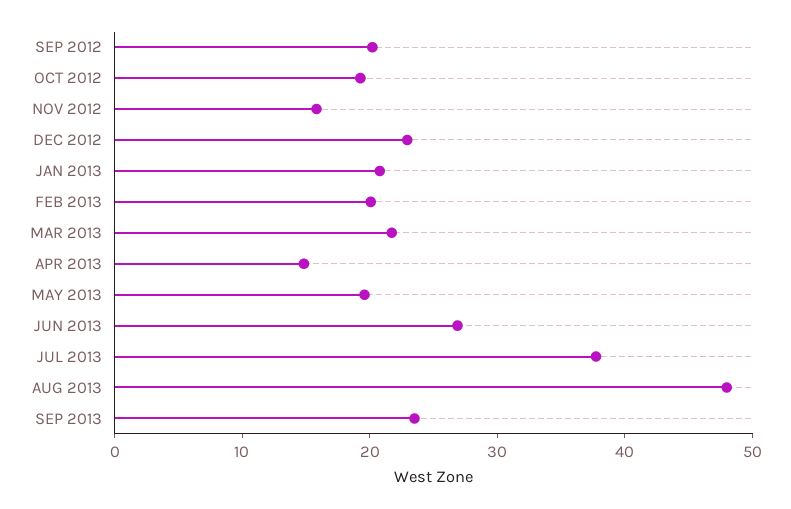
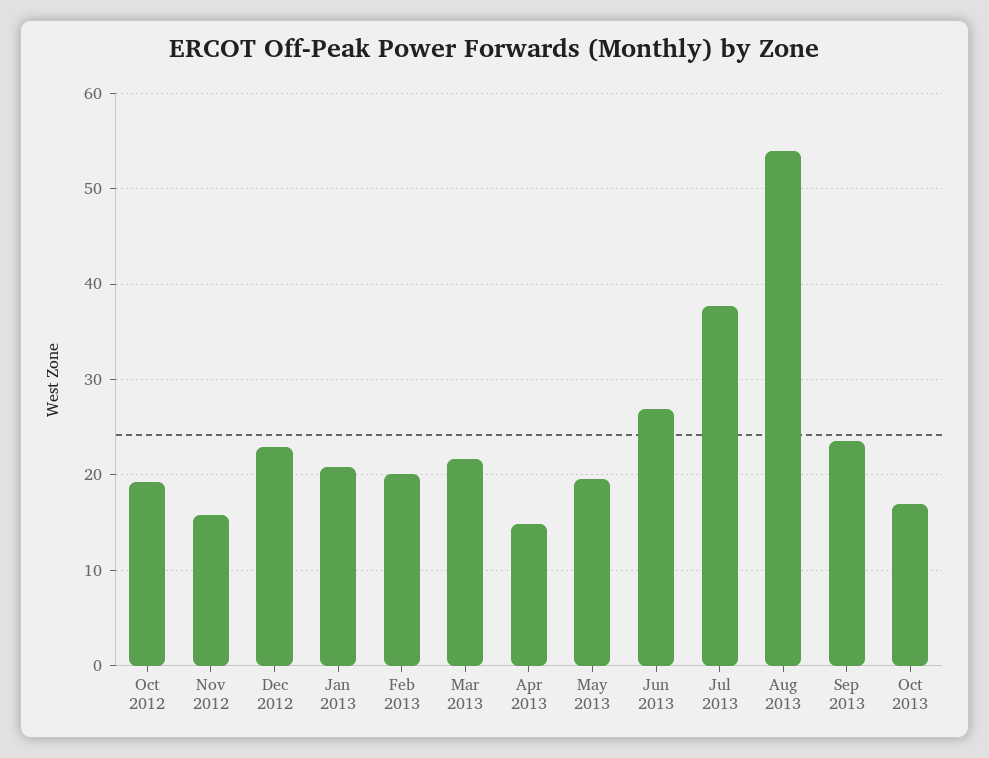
SEP 2012: 20 -> none
AUG 2013: 48 -> 54
Oct 2013: none -> 17

